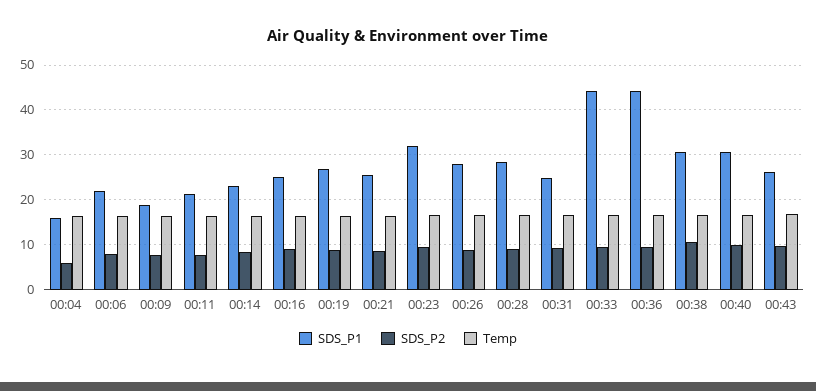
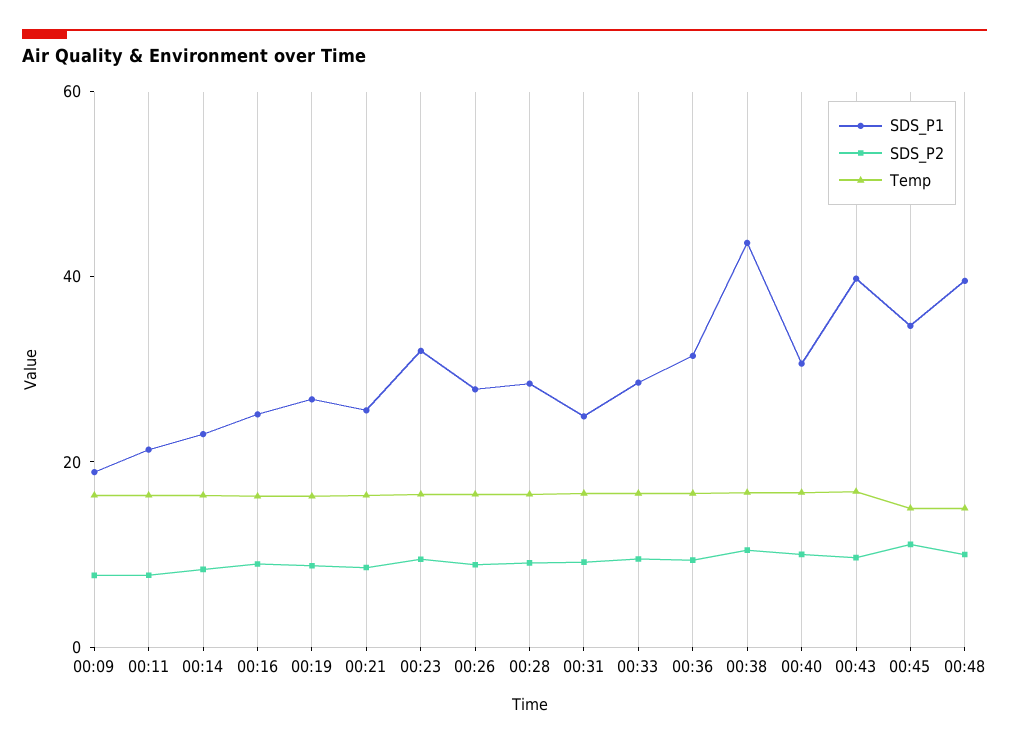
SDS_P1, 00:04: 16 -> none
SDS_P2, 00:04: 6 -> none
Temp, 00:04: 16 -> none
SDS_P1, 00:06: 22 -> none
SDS_P2, 00:06: 8 -> none
Temp, 00:06: 16 -> none
SDS_P1, 00:33: 44 -> 30
SDS_P1, 00:36: 44 -> 30
SDS_P1, 00:38: 30 -> 45
SDS_P1, 00:43: 26 -> 40
SDS_P1, 00:45: none -> 35
SDS_P2, 00:45: none -> 10
Temp, 00:45: none -> 15
SDS_P1, 00:48: none -> 40
SDS_P2, 00:48: none -> 10
Temp, 00:48: none -> 15

